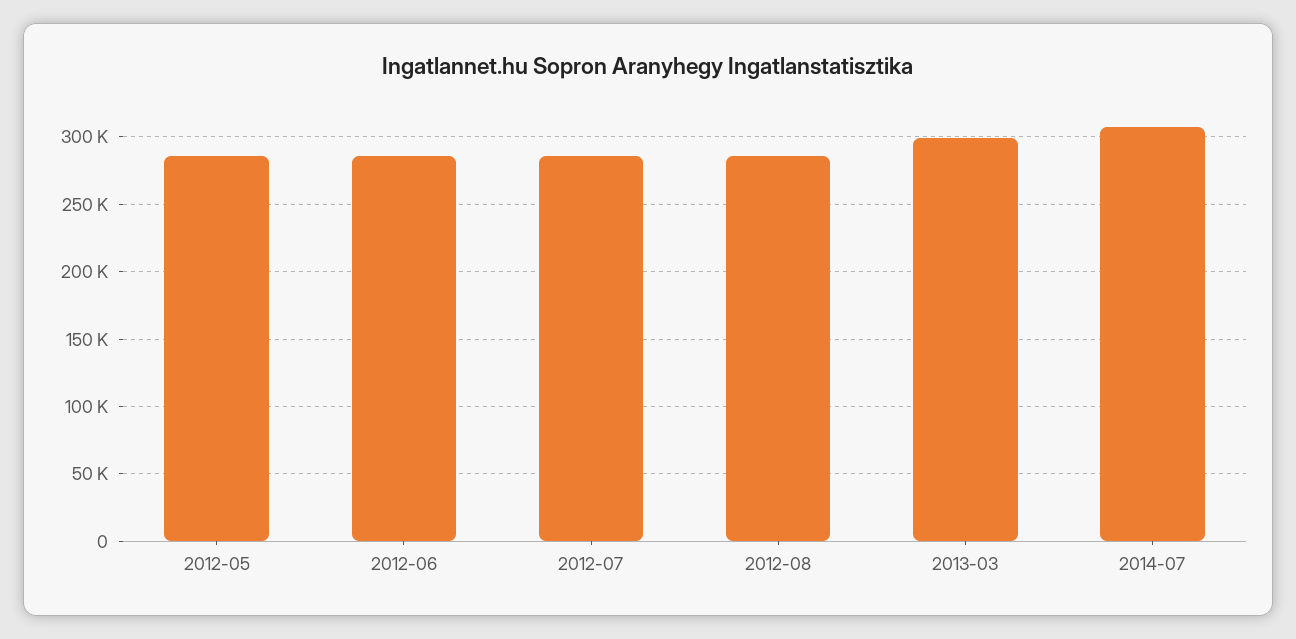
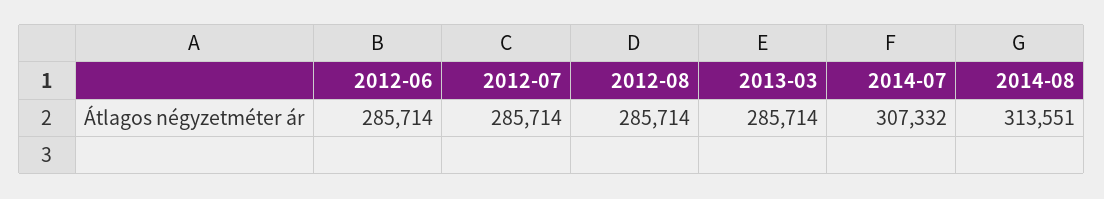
2012-05: 285000 -> none
2013-03: 300000 -> 285714
2014-08: none -> 313551

